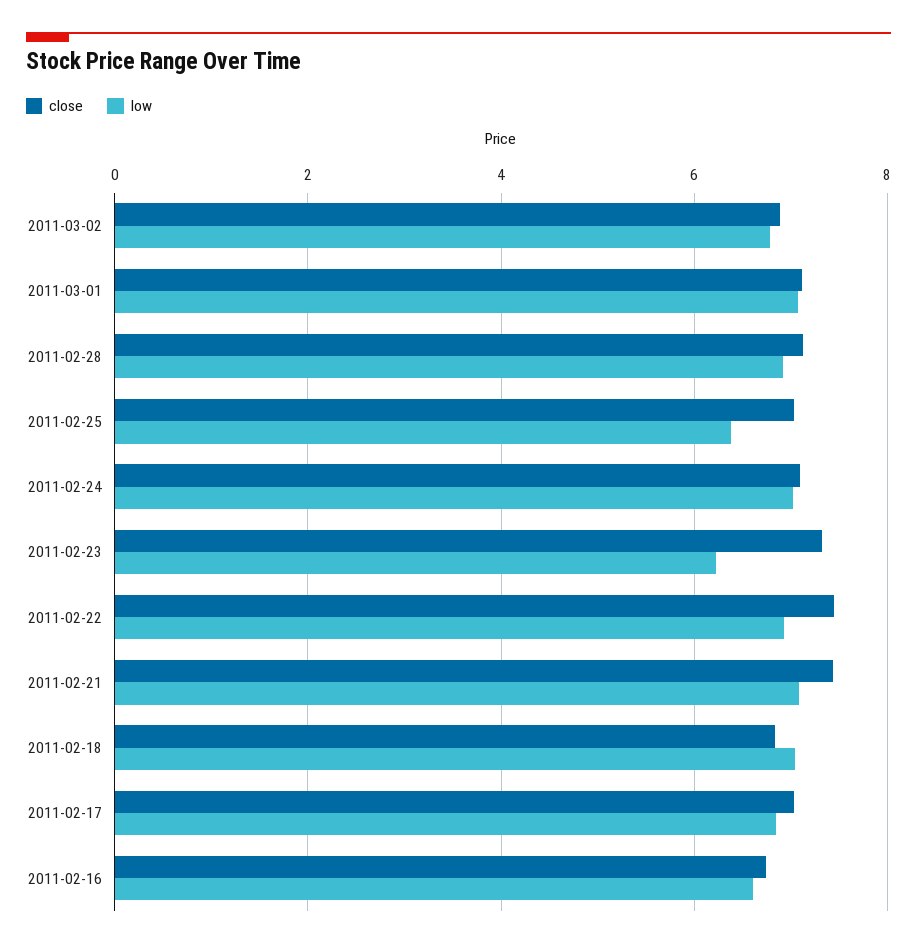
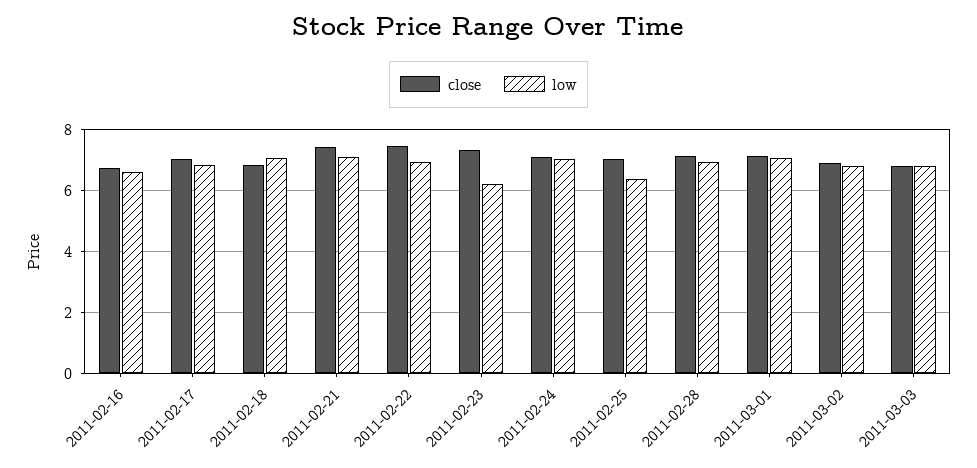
close, 2011-03-03: none -> 6.8
low, 2011-03-03: none -> 6.8

